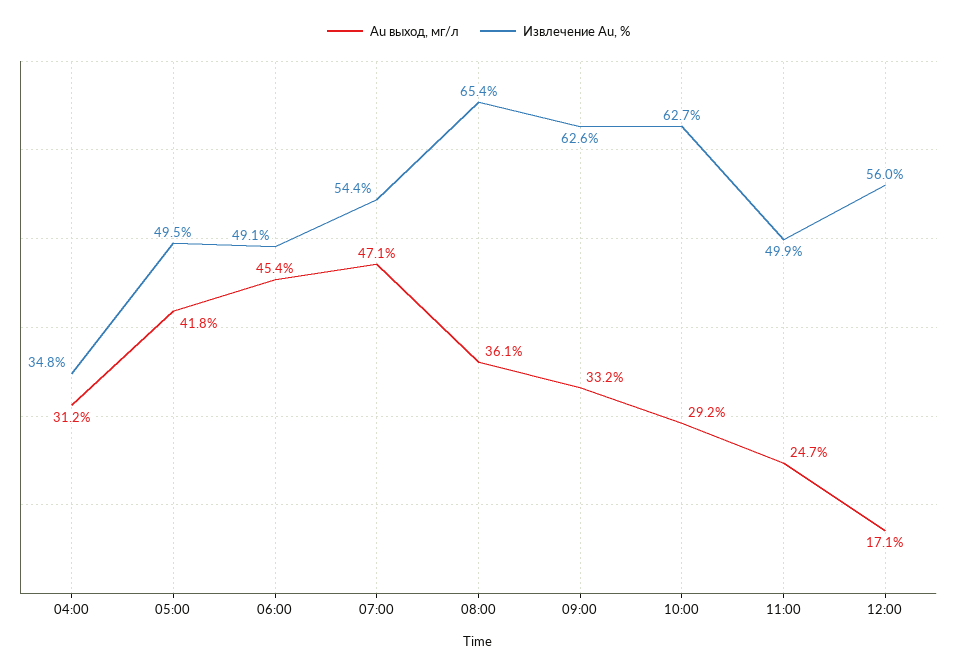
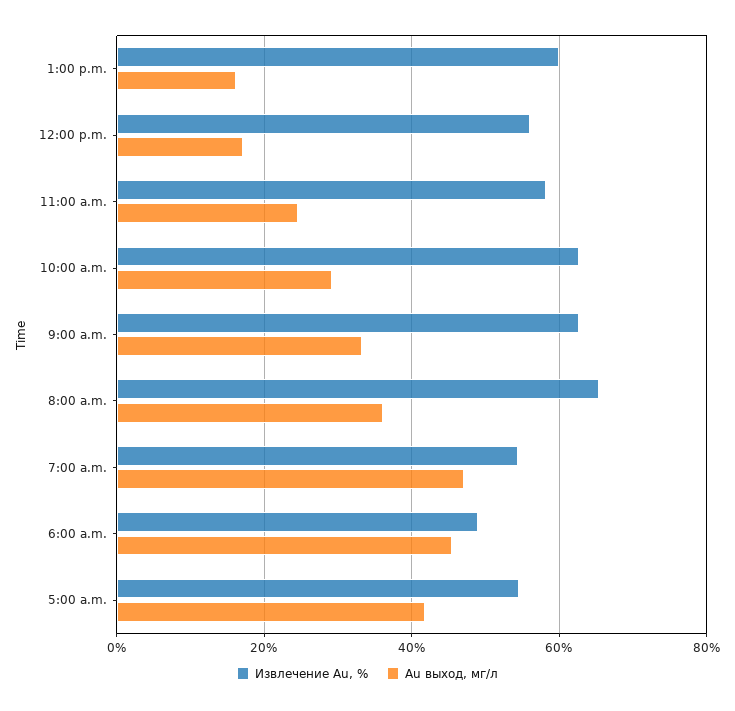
Au выход, мг/л, 04:00: 31.2 -> none
Извлечение Au, %, 04:00: 34.8 -> none
Извлечение Au, %, 05:00: 49.5 -> 54
Извлечение Au, %, 11:00: 49.9 -> 58
Извлечение Au, %, 1:00 p.m.: none -> 60
Au выход, мг/л, 1:00 p.m.: none -> 16

